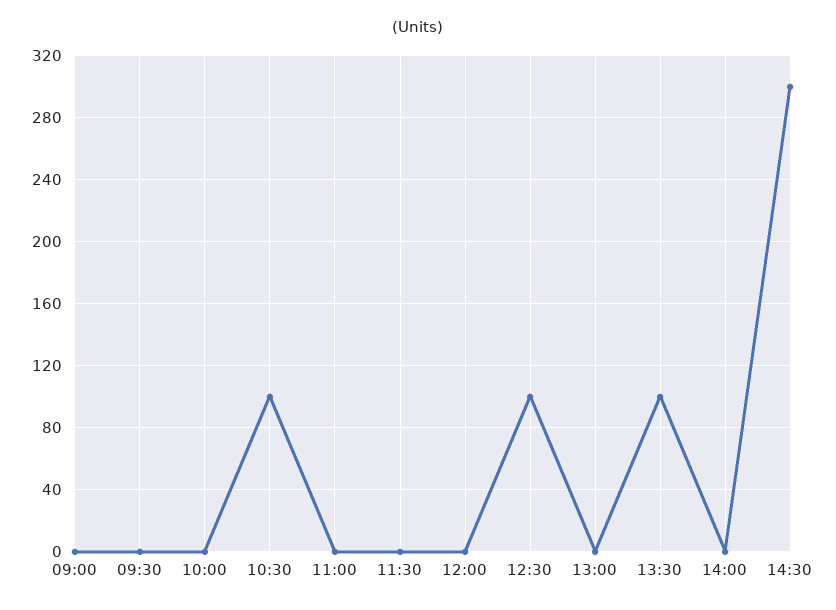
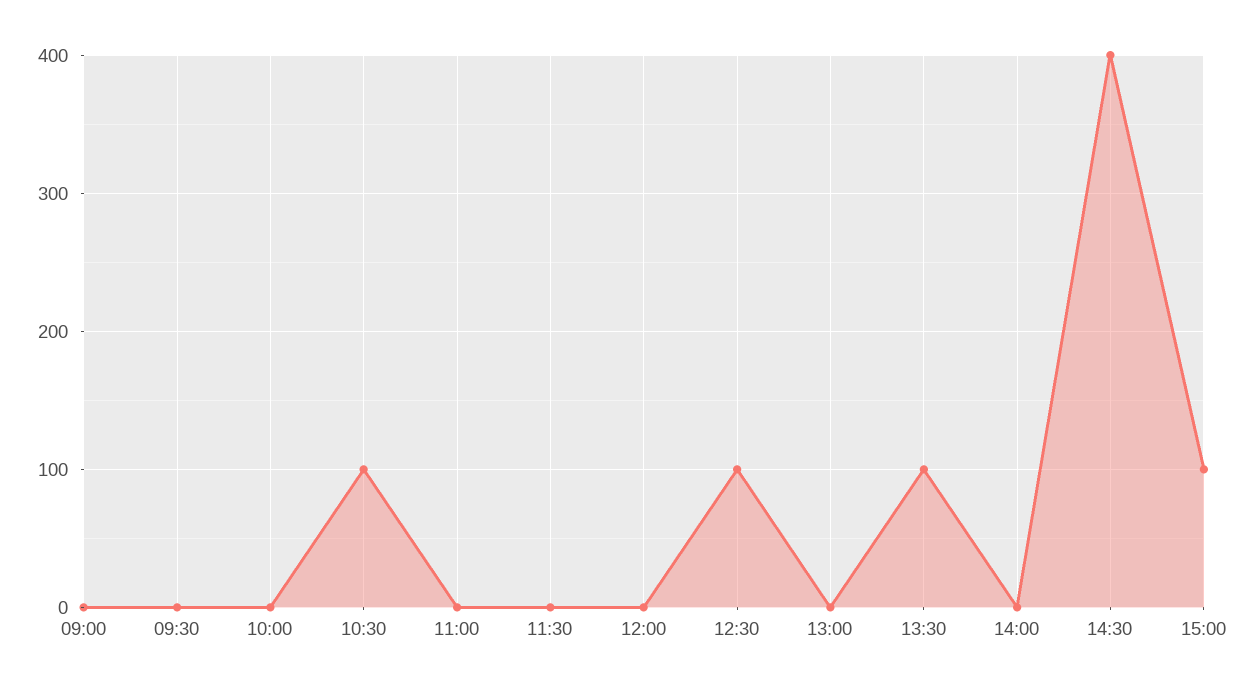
14:30: 300 -> 400
15:00: none -> 100

